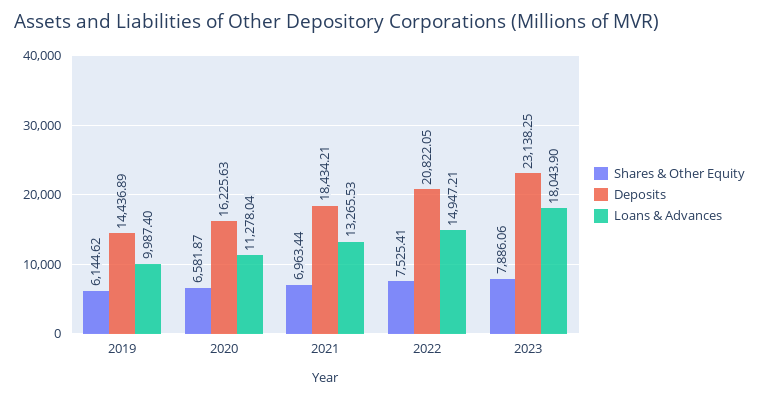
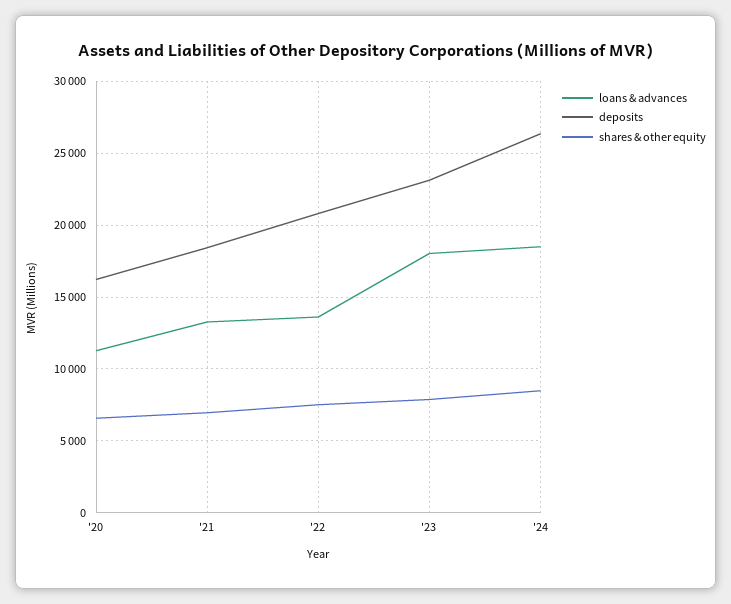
Shares & Other Equity, 2019: 6144.62 -> none
Deposits, 2019: 14436.89 -> none
Loans & Advances, 2019: 9987.4 -> none
Loans & Advances, 2022: 14947.21 -> 13500
Loans & Advances, '24: none -> 18500
Deposits, '24: none -> 26500
Shares & Other Equity, '24: none -> 8500

